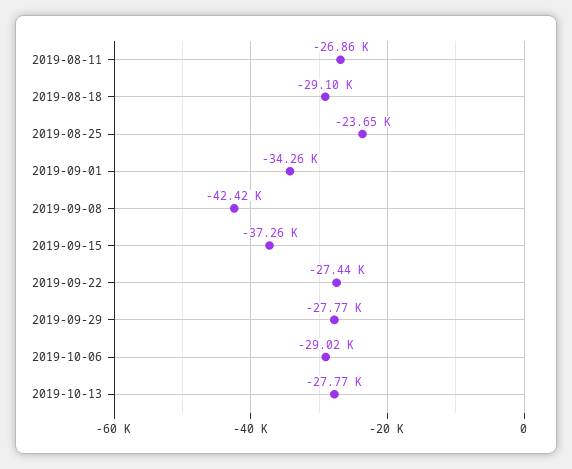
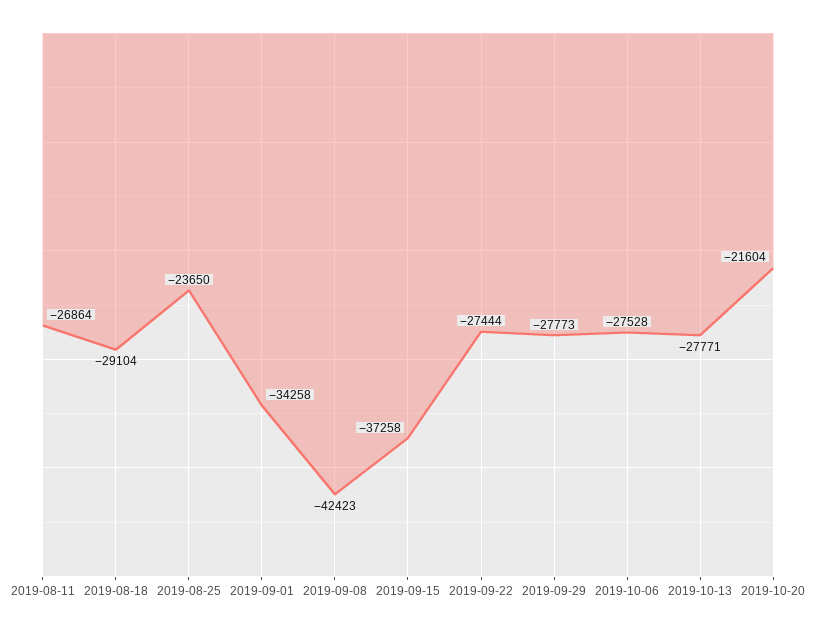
2019-10-06: -29020 -> -27528
2019-10-20: none -> -21604

